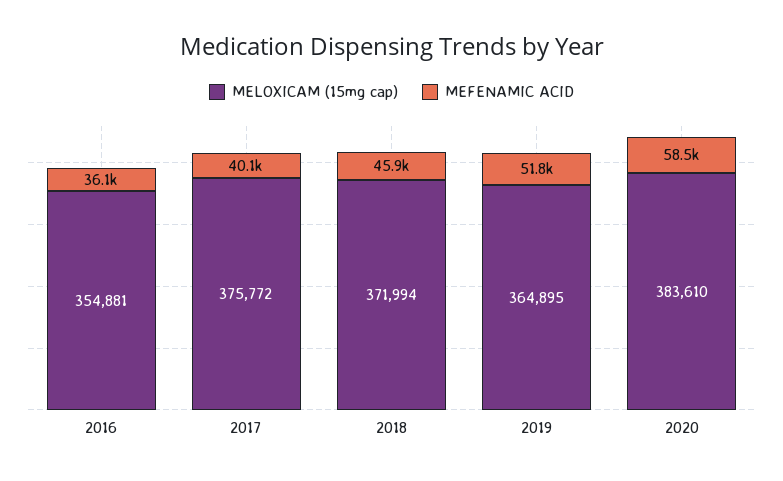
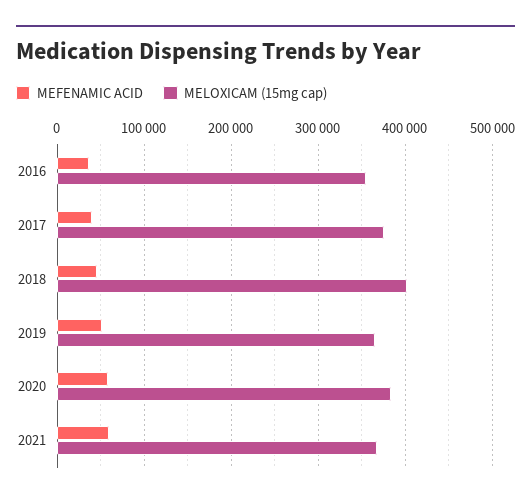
MELOXICAM (15mg cap), 2018: 371994 -> 400000
MEFENAMIC ACID, 2021: none -> 60000
MELOXICAM (15mg cap), 2021: none -> 370000

